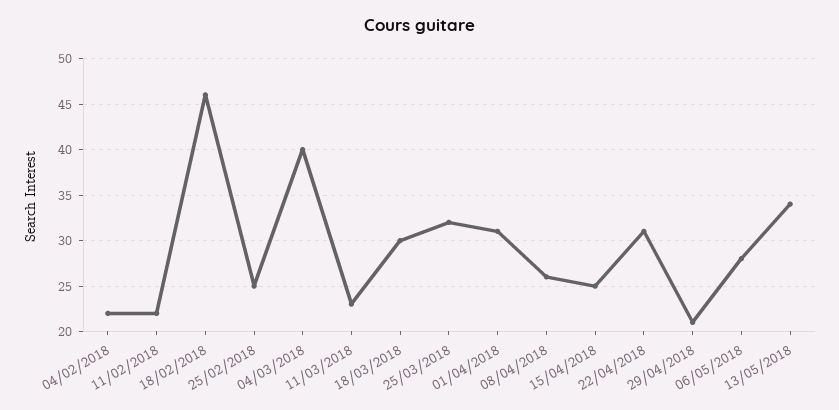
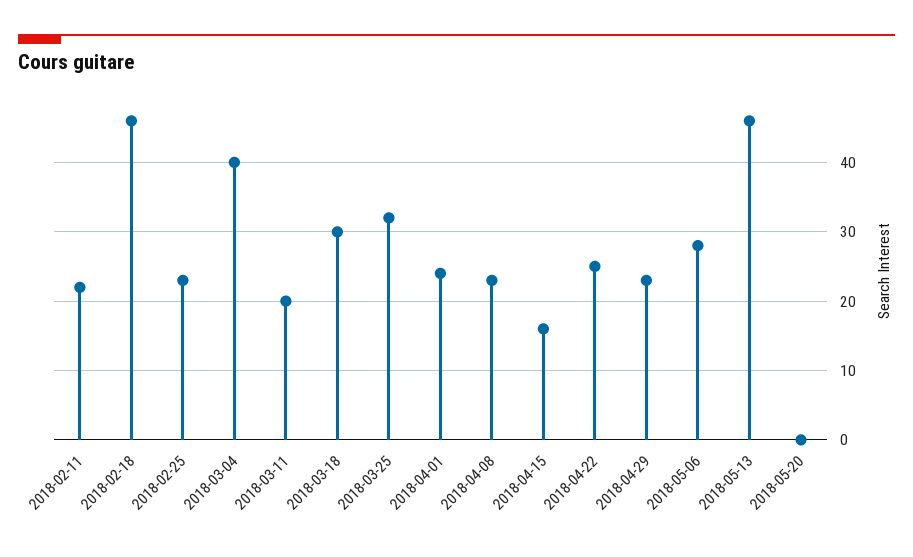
04/02/2018: 22 -> none
25/02/2018: 25 -> 23
11/03/2018: 23 -> 20
01/04/2018: 31 -> 24
08/04/2018: 26 -> 23
15/04/2018: 25 -> 16
22/04/2018: 31 -> 25
29/04/2018: 21 -> 23
13/05/2018: 34 -> 46
2018-05-20: none -> 0

